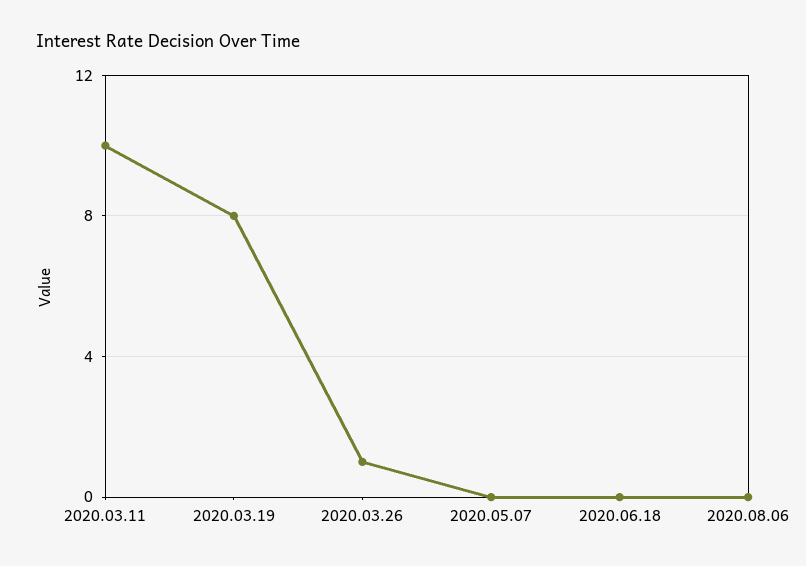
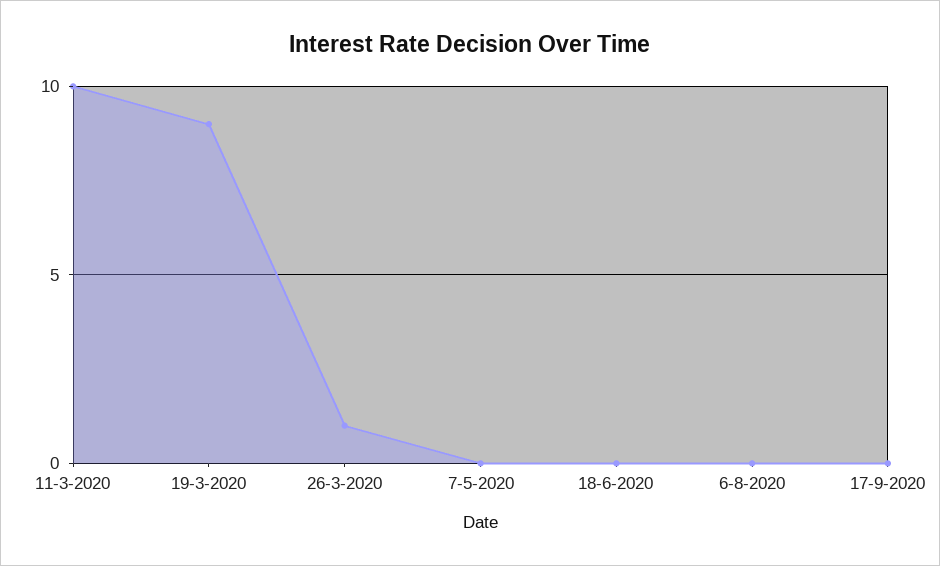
2020.03.19: 8 -> 9
17-9-2020: none -> 0

